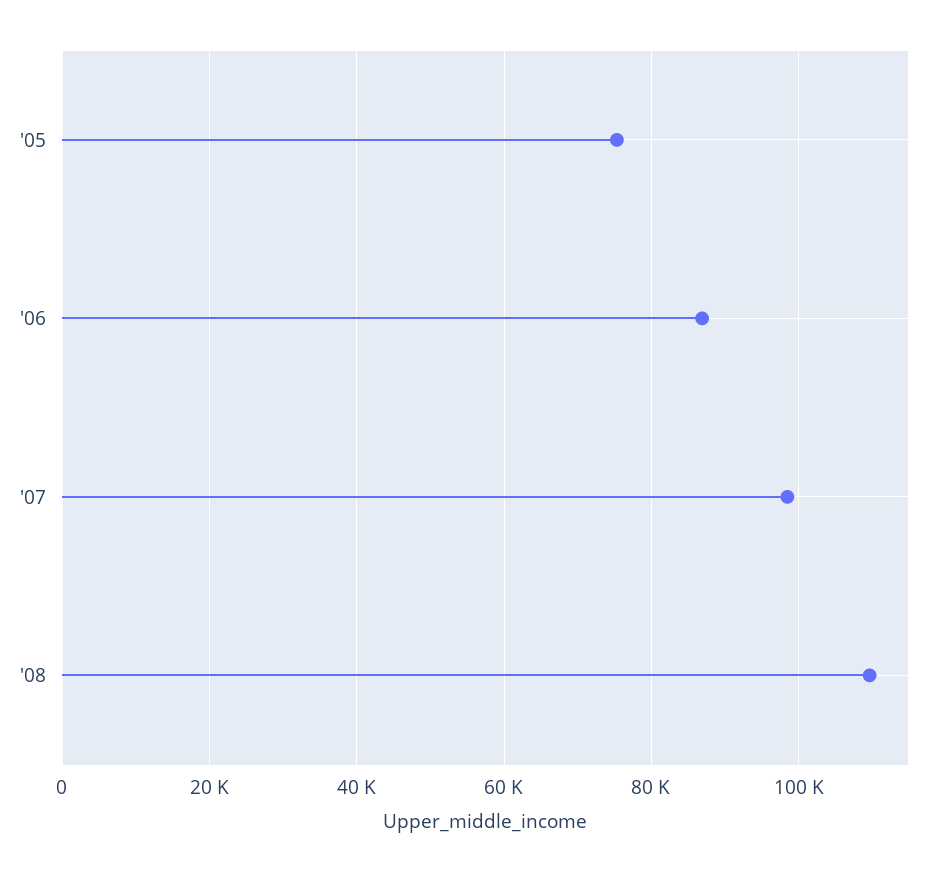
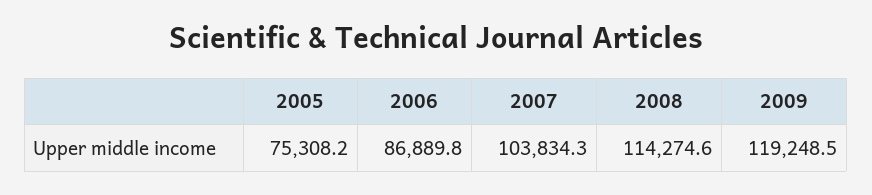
'07: 98000 -> 103834.3
'08: 110000 -> 114274.6
2009: none -> 119248.5

